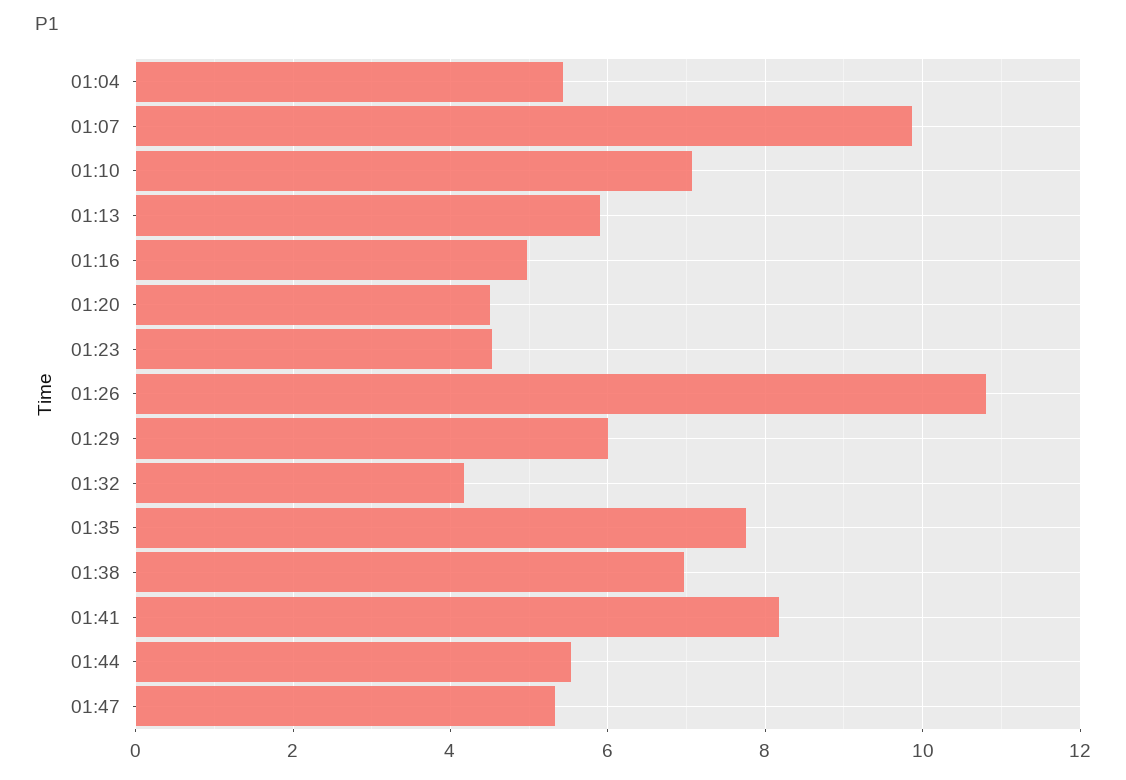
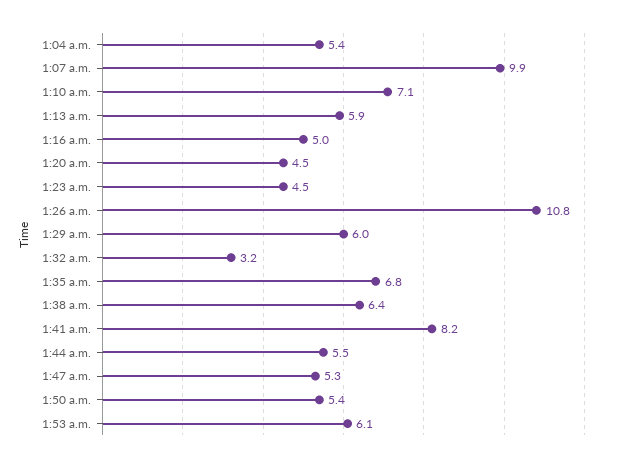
01:32: 4.2 -> 3.2
01:35: 7.8 -> 6.8
01:38: 7 -> 6.4
1:50 a.m.: none -> 5.4
1:53 a.m.: none -> 6.1

